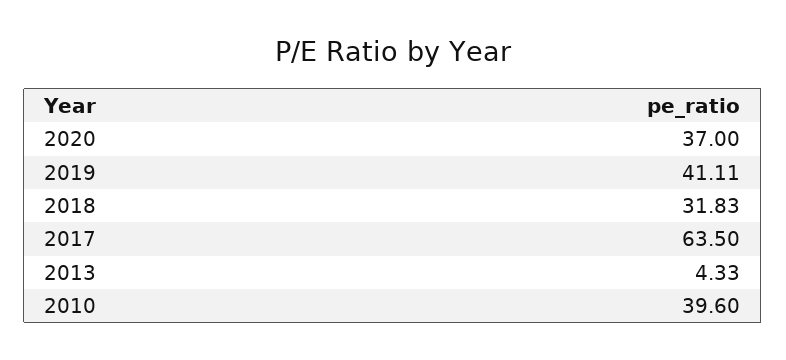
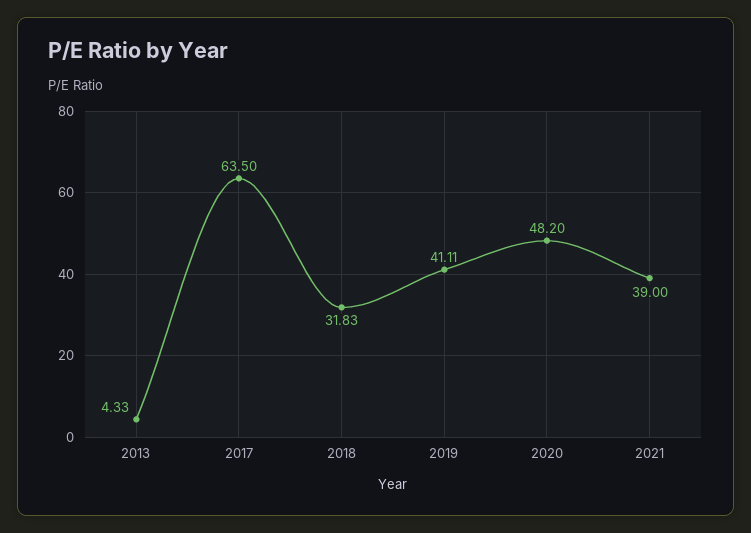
2020: 37 -> 48.2
2010: 39.6 -> none
2021: none -> 39

